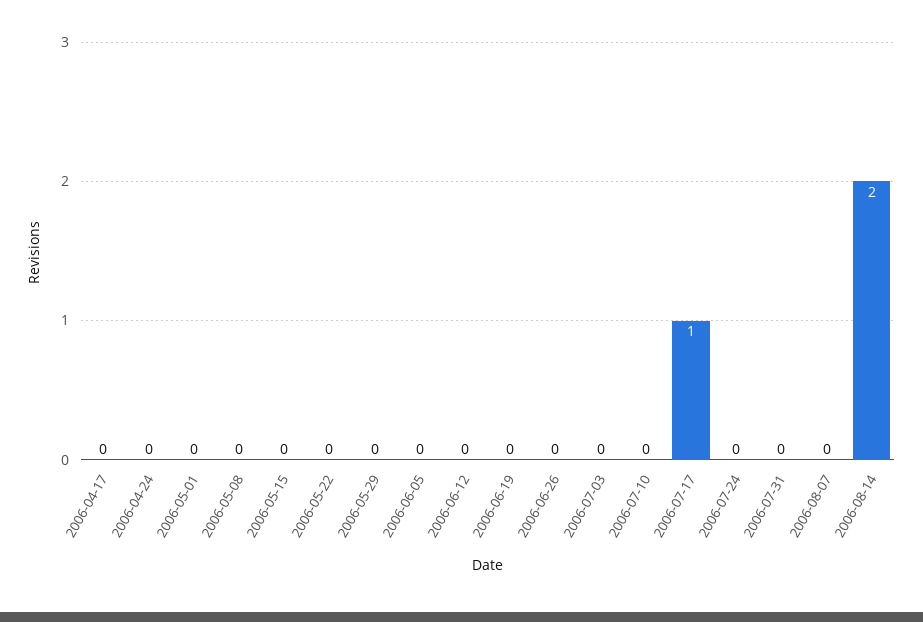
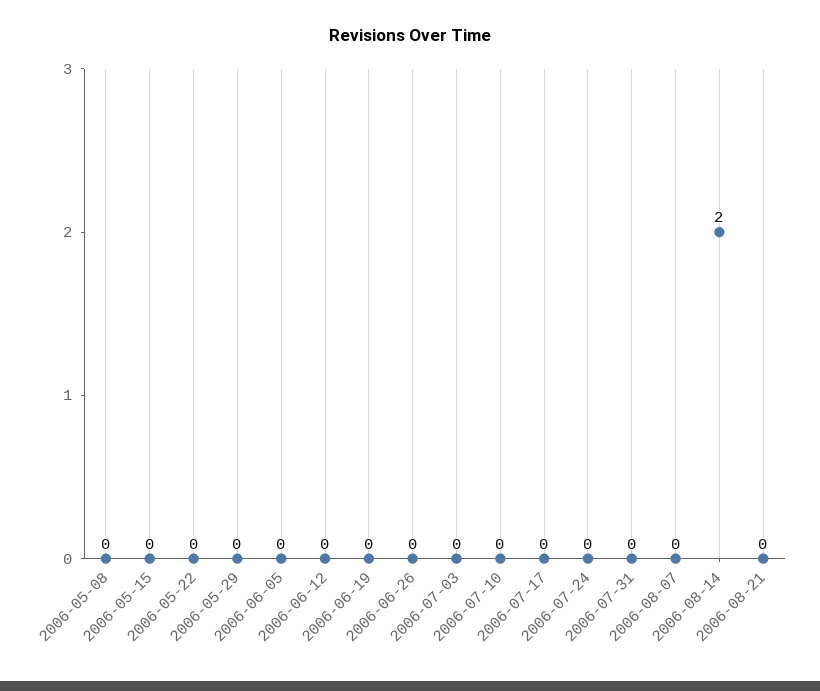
2006-04-17: 0 -> none
2006-04-24: 0 -> none
2006-05-01: 0 -> none
2006-07-17: 1 -> 0
2006-08-21: none -> 0

